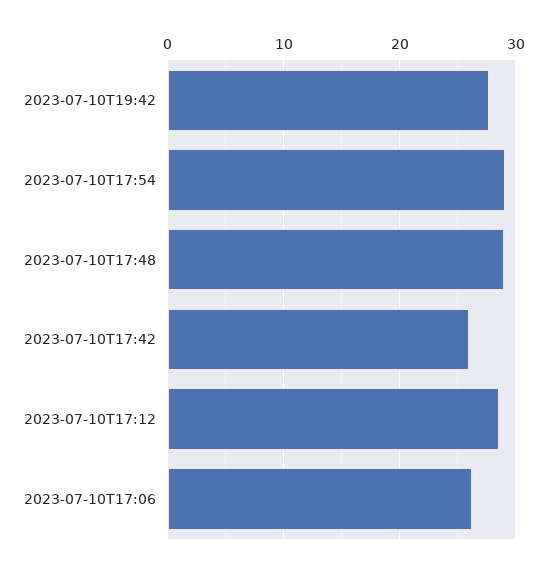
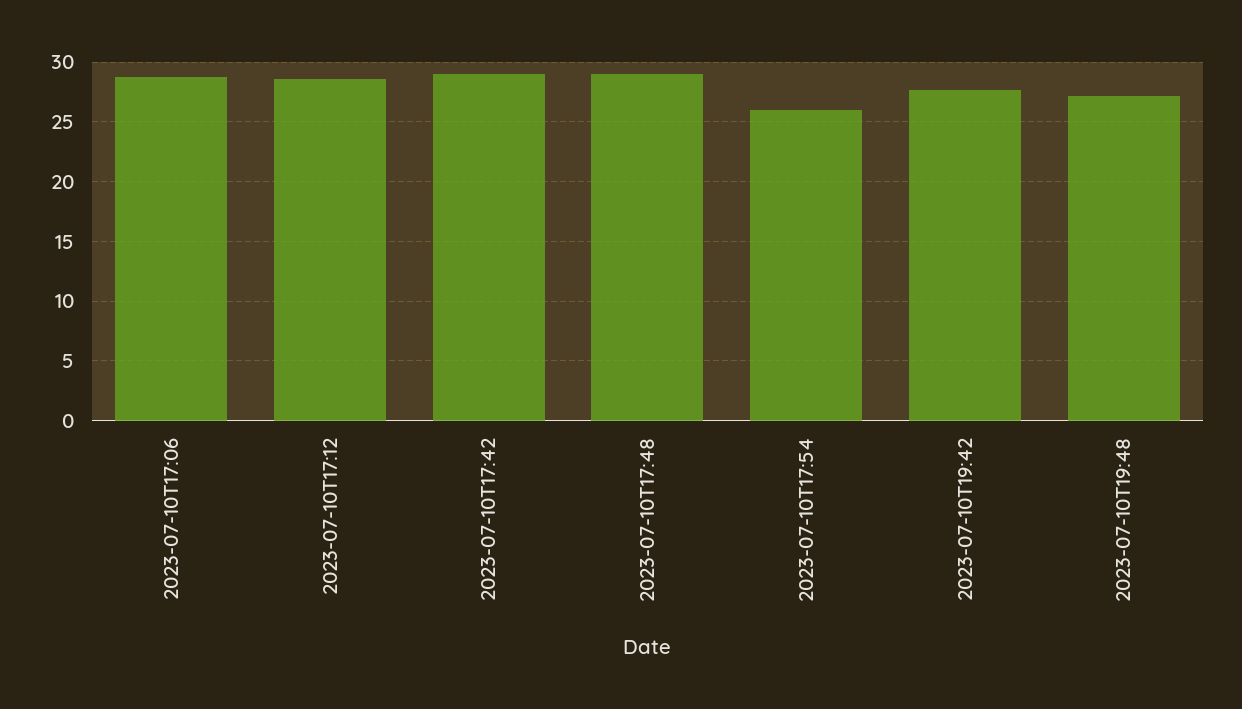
2023-07-10T17:54: 29 -> 26
2023-07-10T17:42: 26 -> 29
2023-07-10T17:06: 26 -> 29
2023-07-10T19:48: none -> 27

